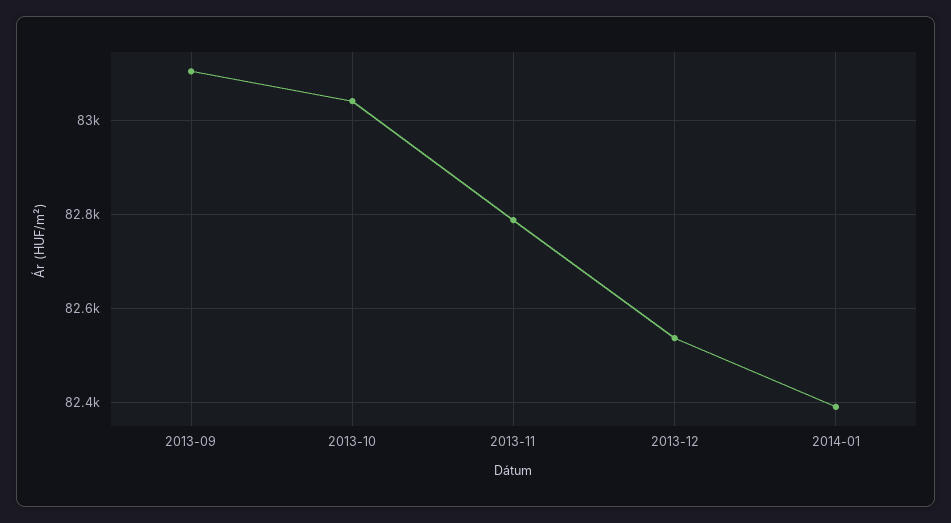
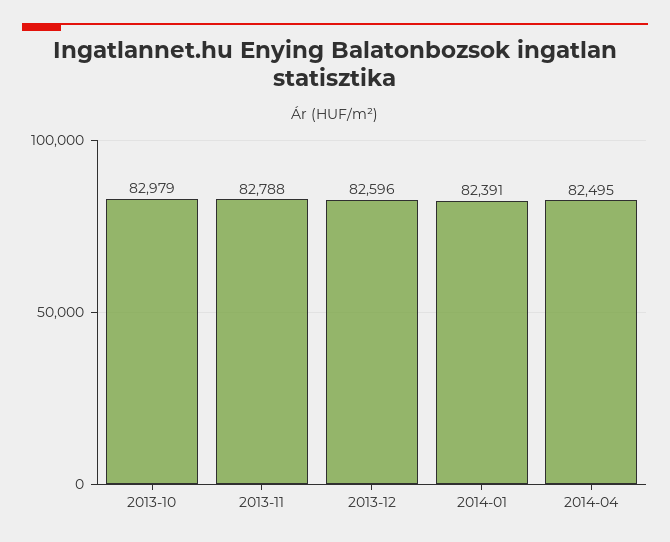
2013-09: 83100 -> none
2013-10: 83040 -> 82979
2013-12: 82540 -> 82596
2014-04: none -> 82495

